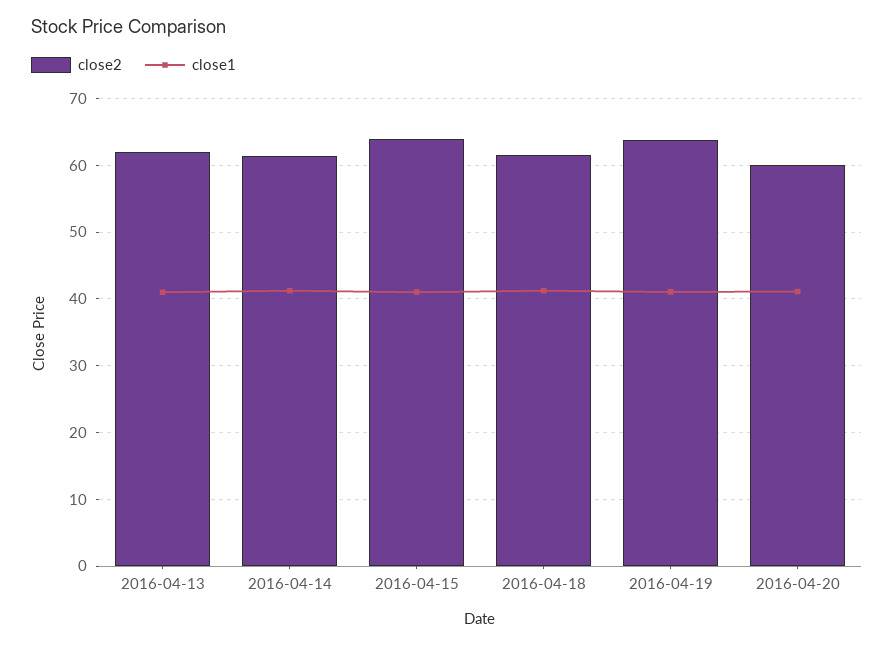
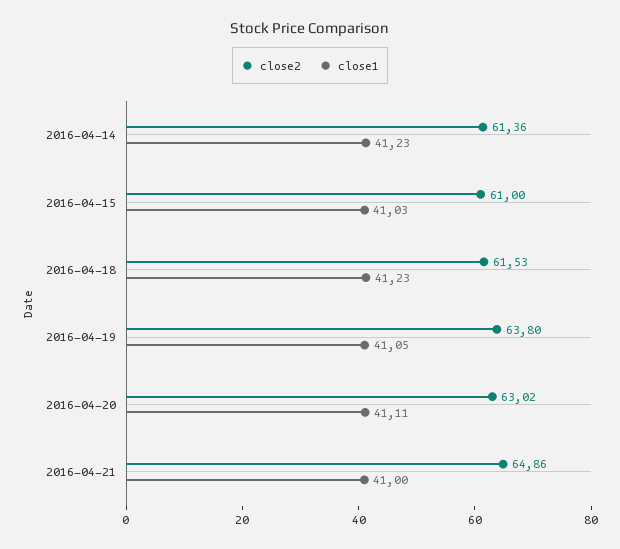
close2, 2016-04-13: 62 -> none
close1, 2016-04-13: 41 -> none
close2, 2016-04-15: 64 -> 61
close2, 2016-04-20: 60 -> 63.02
close2, 2016-04-21: none -> 64.86
close1, 2016-04-21: none -> 41

